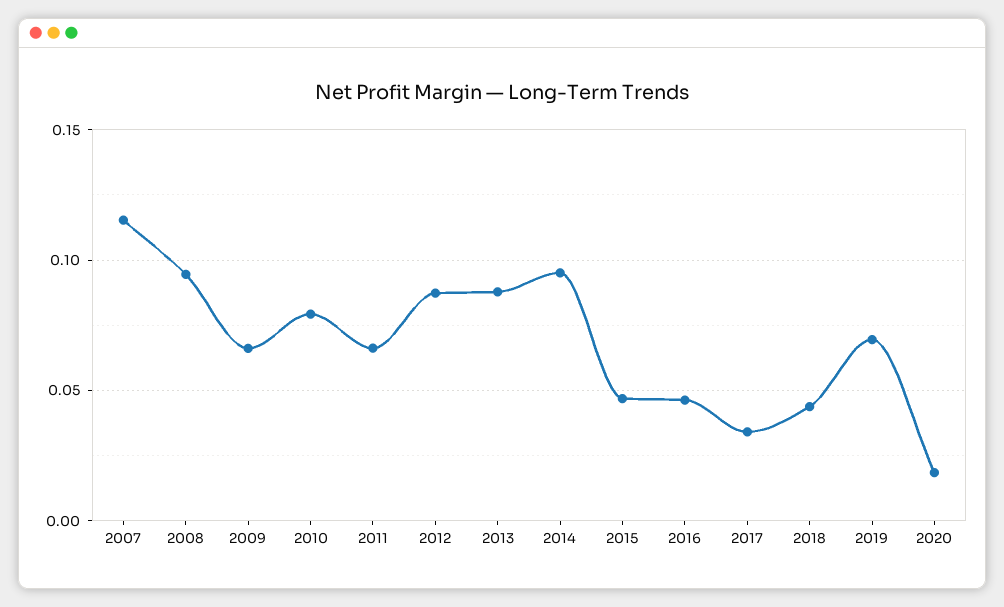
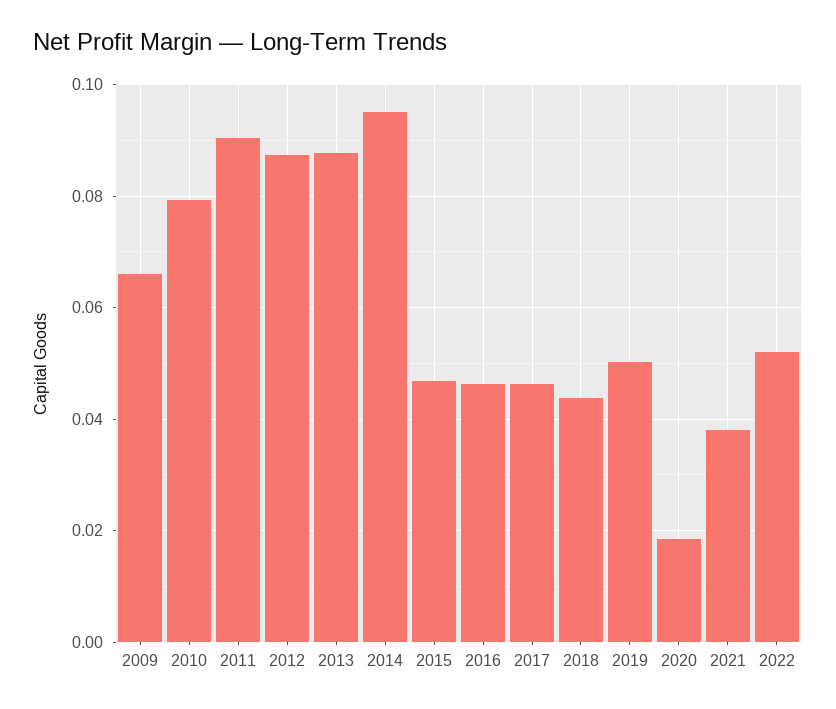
2007: 0.115 -> none
2008: 0.095 -> none
2011: 0.065 -> 0.09
2017: 0.035 -> 0.046
2019: 0.07 -> 0.05
2021: none -> 0.038
2022: none -> 0.052

